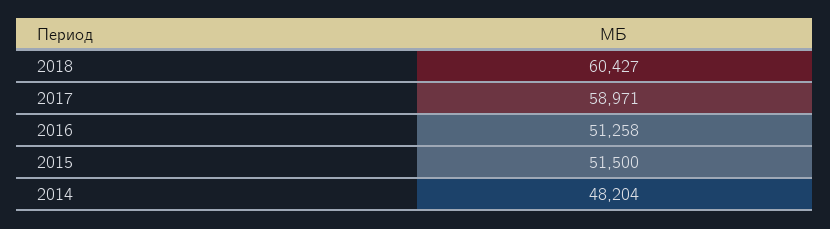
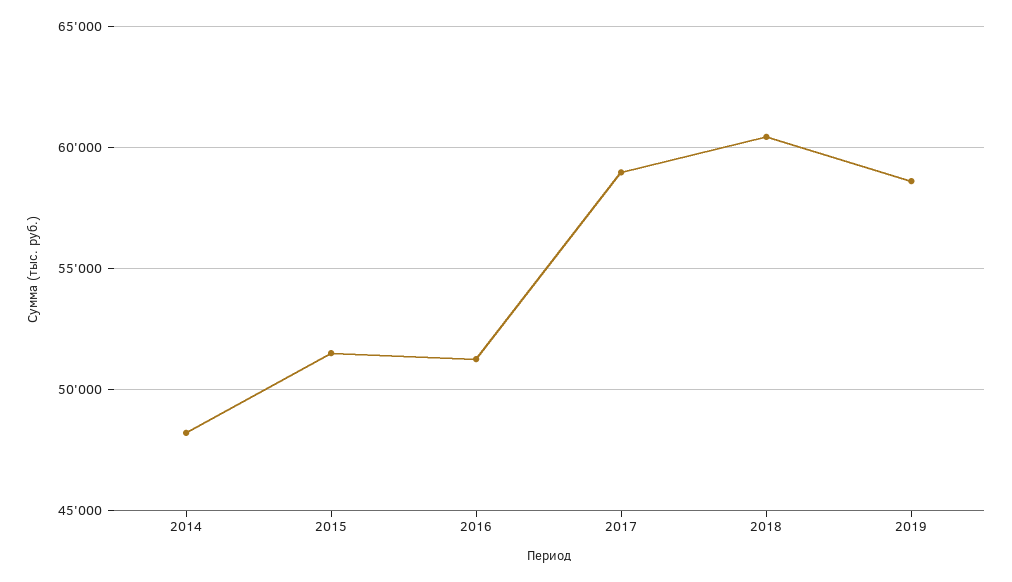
2019: none -> 58500

